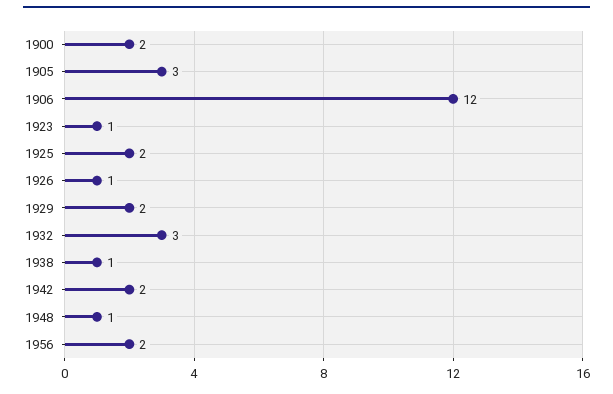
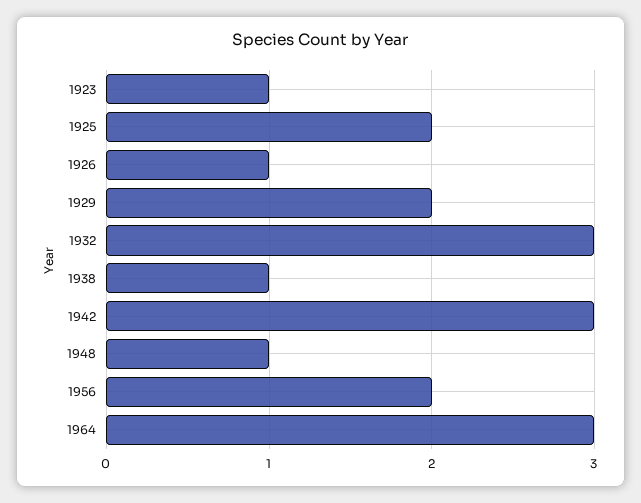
1900: 2 -> none
1905: 3 -> none
1906: 12 -> none
1942: 2 -> 3
1964: none -> 3

